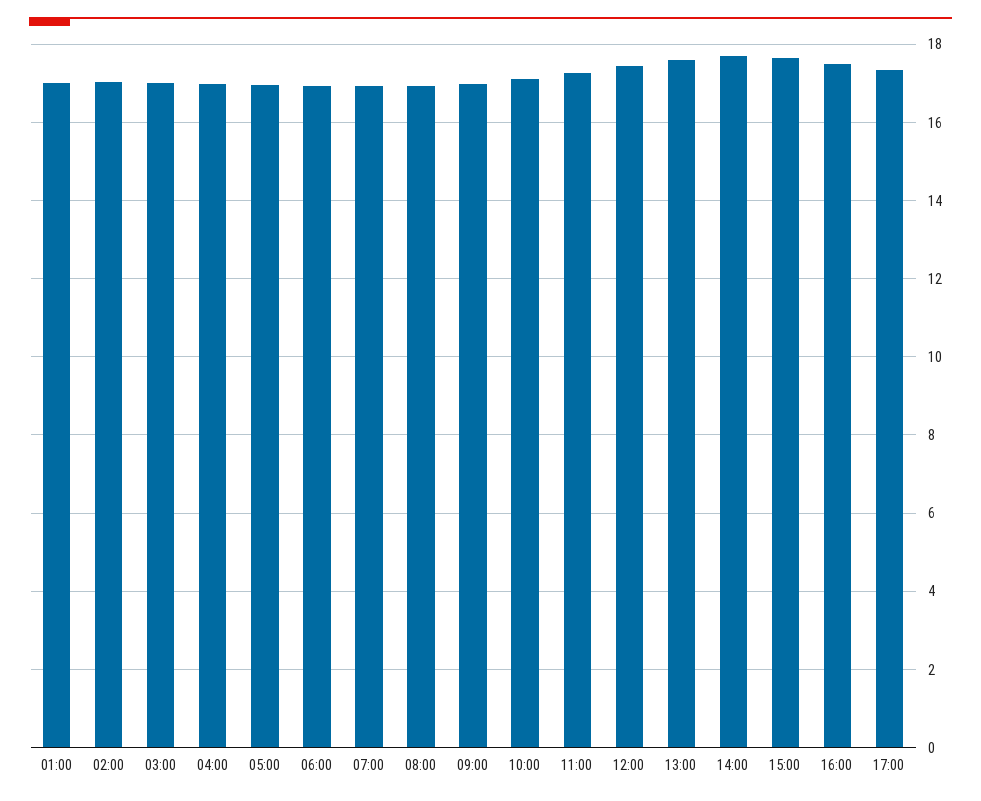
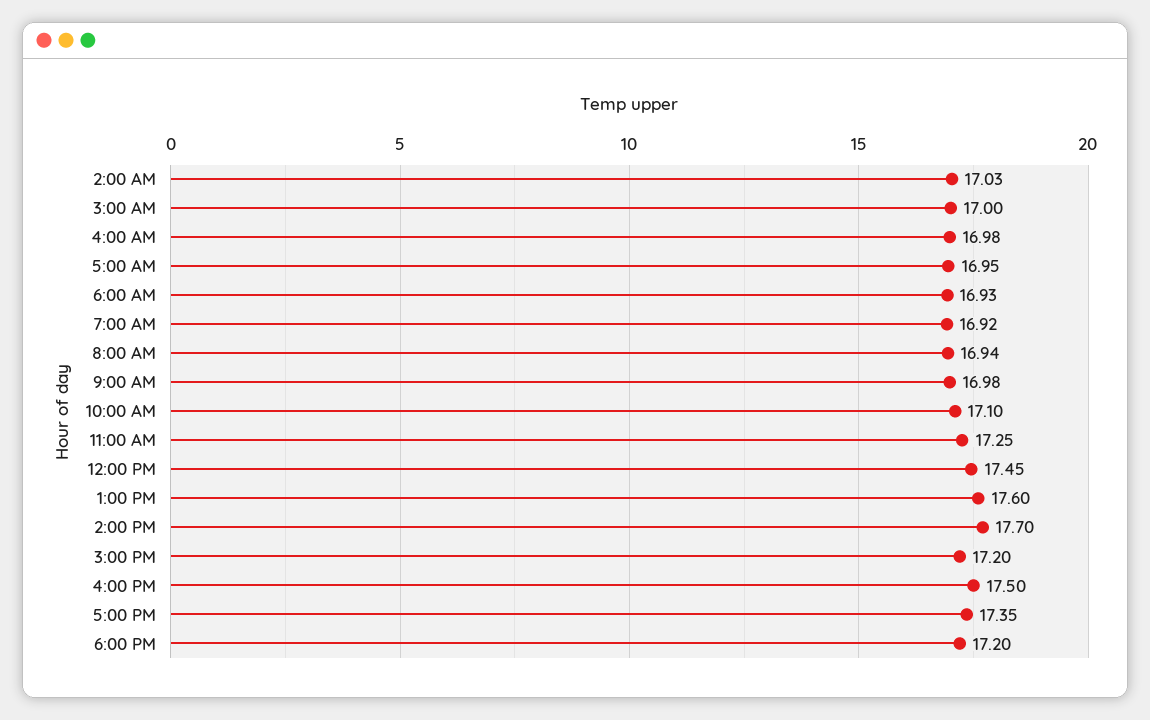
01:00: 17 -> none
15:00: 17.6 -> 17.2
6:00 PM: none -> 17.2

